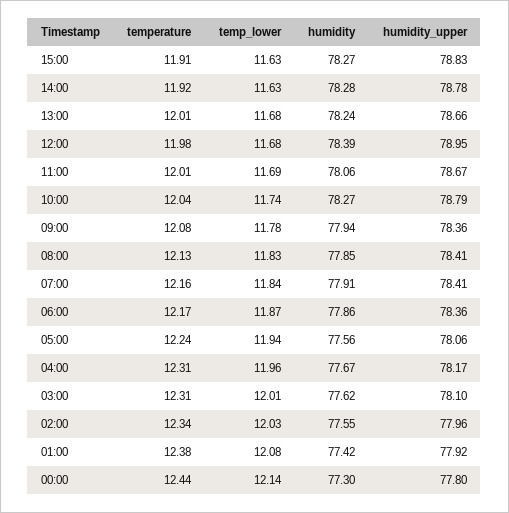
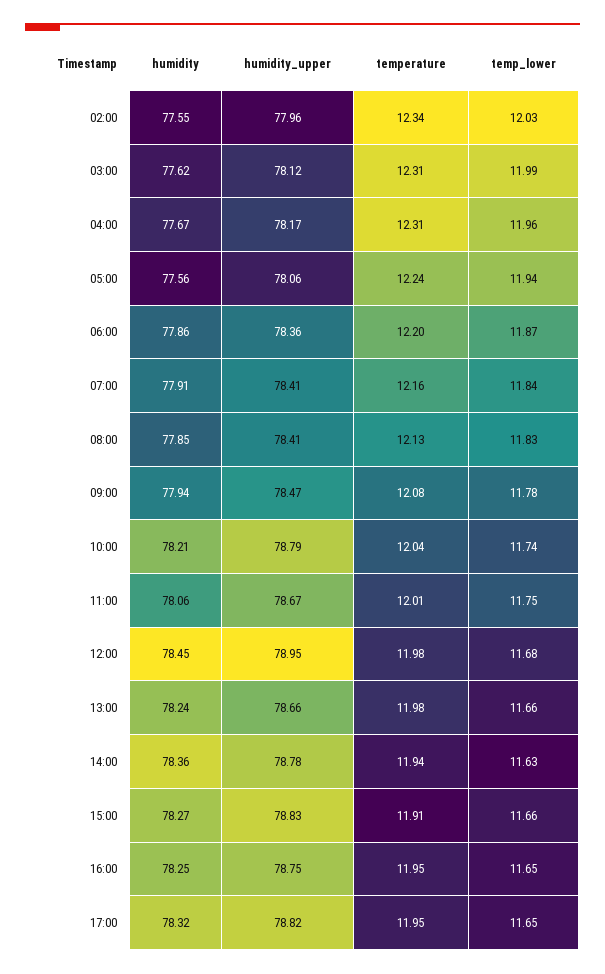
temp_lower, 15:00: 11.63 -> 11.66
temperature, 14:00: 11.92 -> 11.94
humidity, 14:00: 78.28 -> 78.36
temperature, 13:00: 12.01 -> 11.98
temp_lower, 13:00: 11.68 -> 11.66
humidity, 12:00: 78.39 -> 78.45
temp_lower, 11:00: 11.69 -> 11.75
humidity, 10:00: 78.27 -> 78.21
humidity_upper, 09:00: 78.36 -> 78.47
temperature, 06:00: 12.17 -> 12.2
temp_lower, 03:00: 12.01 -> 11.99
humidity_upper, 03:00: 78.1 -> 78.12
temperature, 01:00: 12.38 -> none
temp_lower, 01:00: 12.08 -> none
humidity, 01:00: 77.42 -> none
humidity_upper, 01:00: 77.92 -> none
temperature, 00:00: 12.44 -> none
temp_lower, 00:00: 12.14 -> none
humidity, 00:00: 77.3 -> none
humidity_upper, 00:00: 77.8 -> none
humidity, 16:00: none -> 78.25
humidity_upper, 16:00: none -> 78.75
temperature, 16:00: none -> 11.95
temp_lower, 16:00: none -> 11.65
humidity, 17:00: none -> 78.32
humidity_upper, 17:00: none -> 78.82
temperature, 17:00: none -> 11.95
temp_lower, 17:00: none -> 11.65

